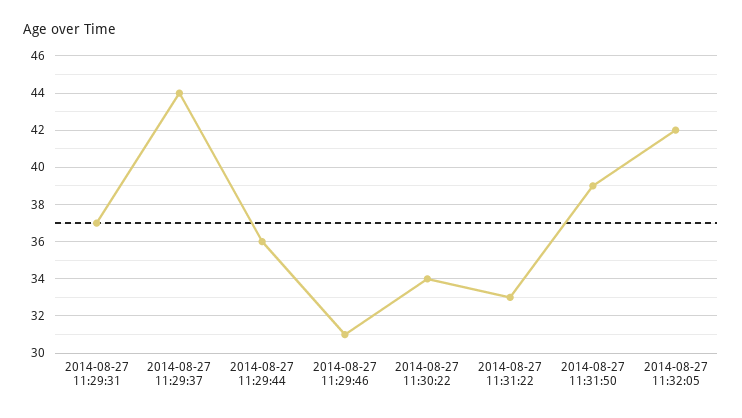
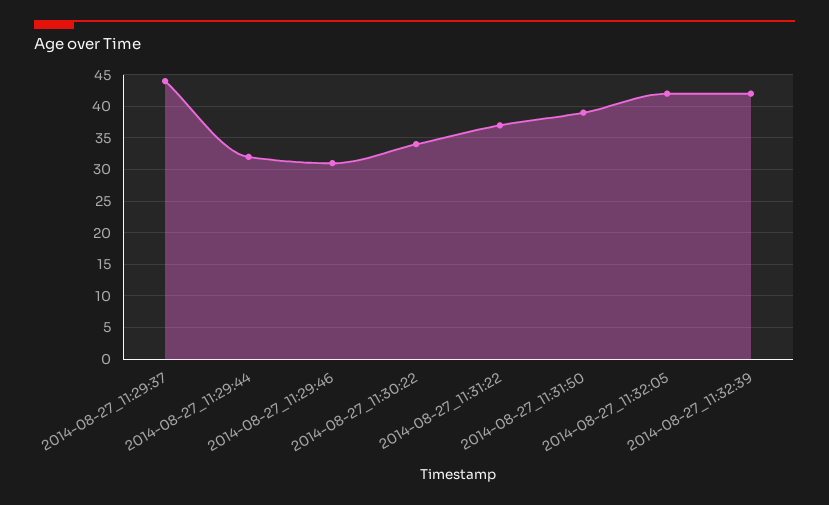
2014-08-27 11:29:31: 37 -> none
2014-08-27 11:29:44: 36 -> 32
2014-08-27 11:31:22: 33 -> 37
2014-08-27_11:32:39: none -> 42

